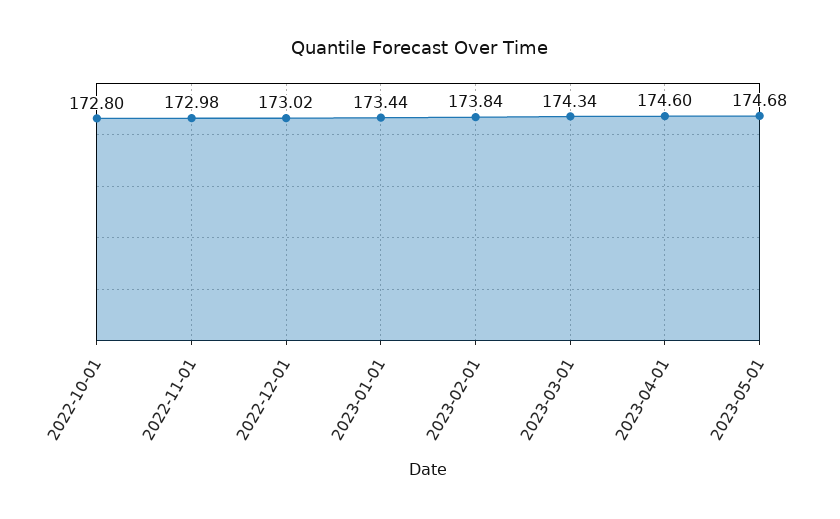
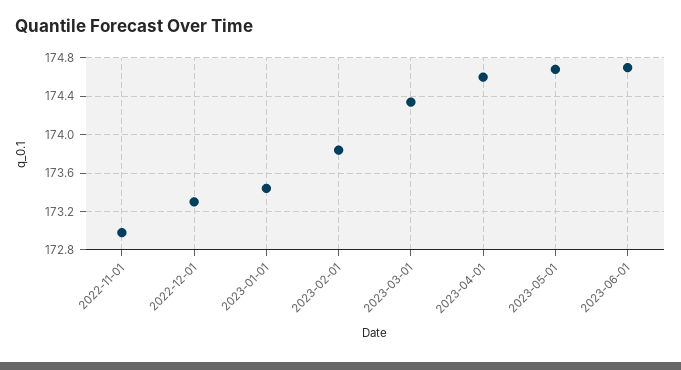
2022-10-01: 172.8 -> none
2022-12-01: 173.02 -> 173.3
2023-06-01: none -> 174.7

